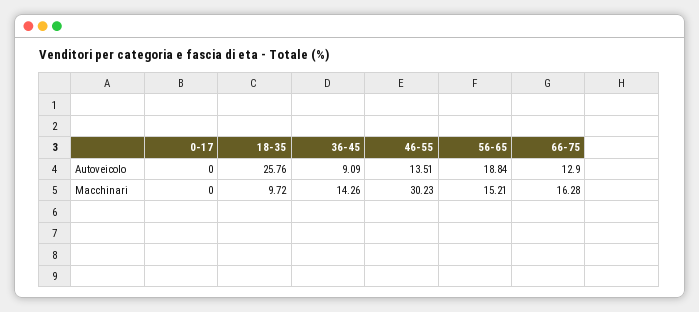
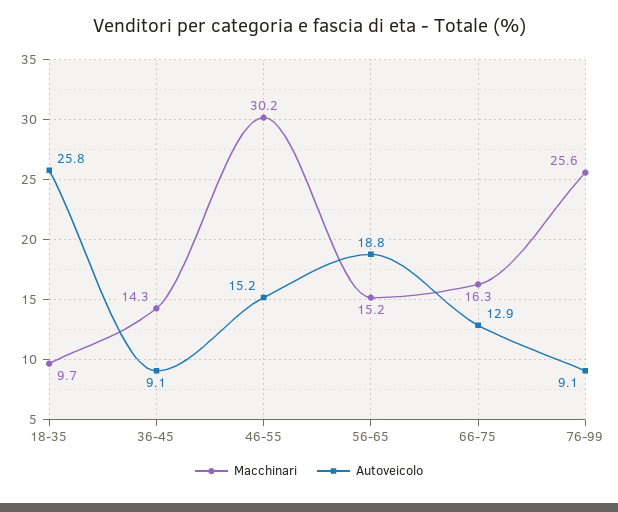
Autoveicolo, 0-17: 0 -> none
Autoveicolo, 46-55: 13.51 -> 15.2
Macchinari, 0-17: 0 -> none
Macchinari, 76-99: none -> 25.6
Autoveicolo, 76-99: none -> 9.1

